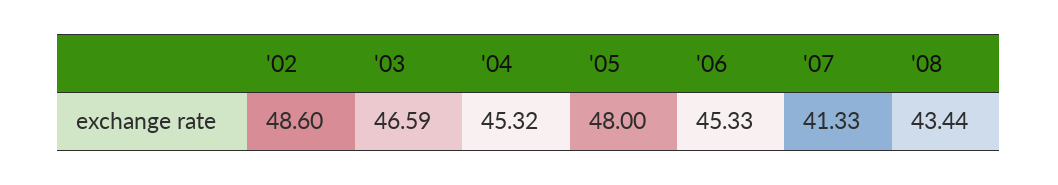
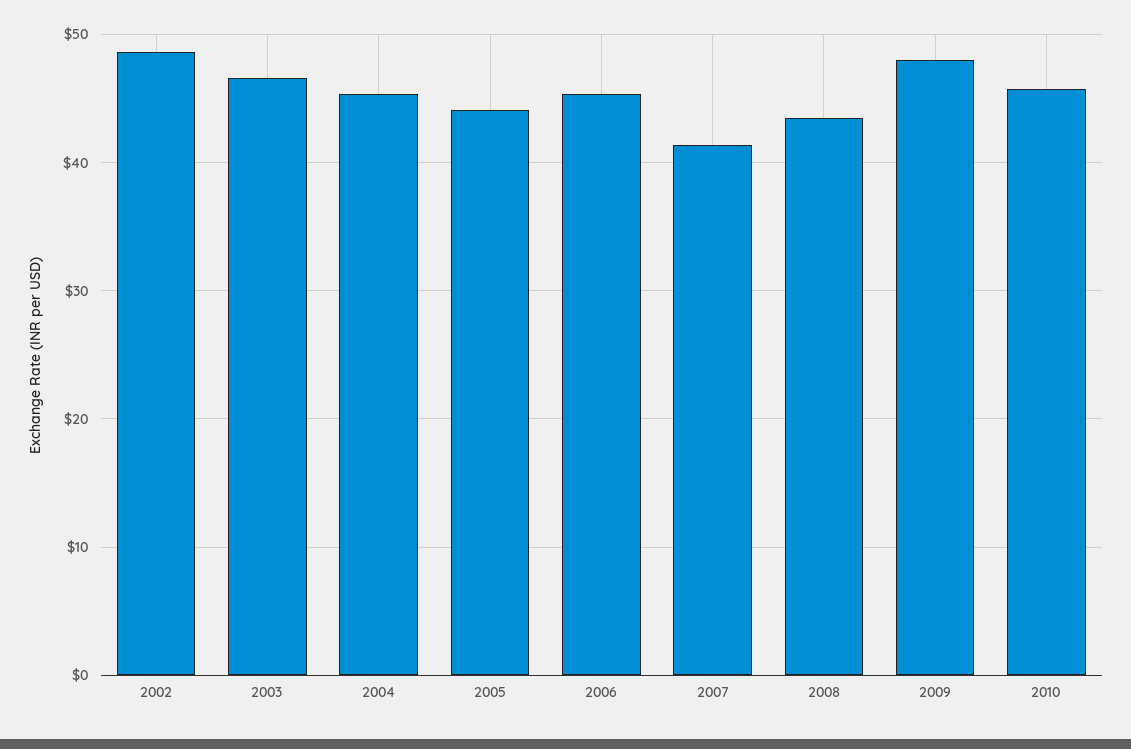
'05: 48 -> 44
2009: none -> 48
2010: none -> 46

